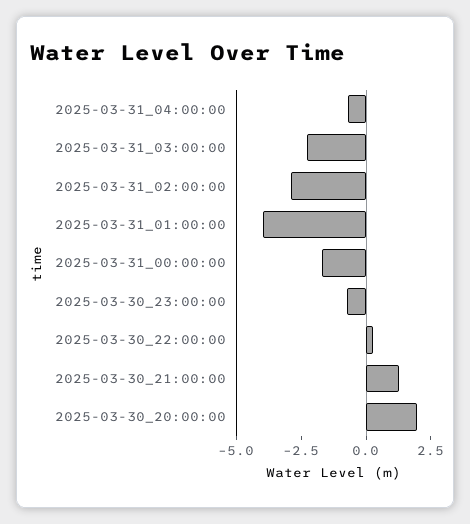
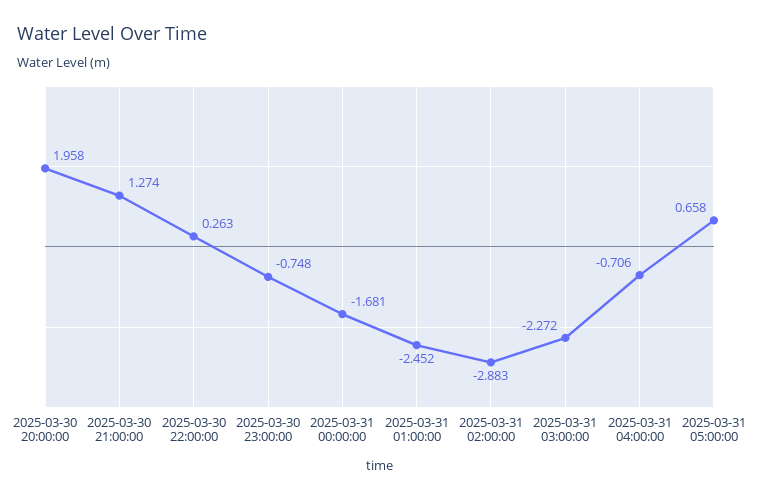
2025-03-31_01:00:00: -4 -> -2.452
2025-03-31 05:00:00: none -> 0.658

